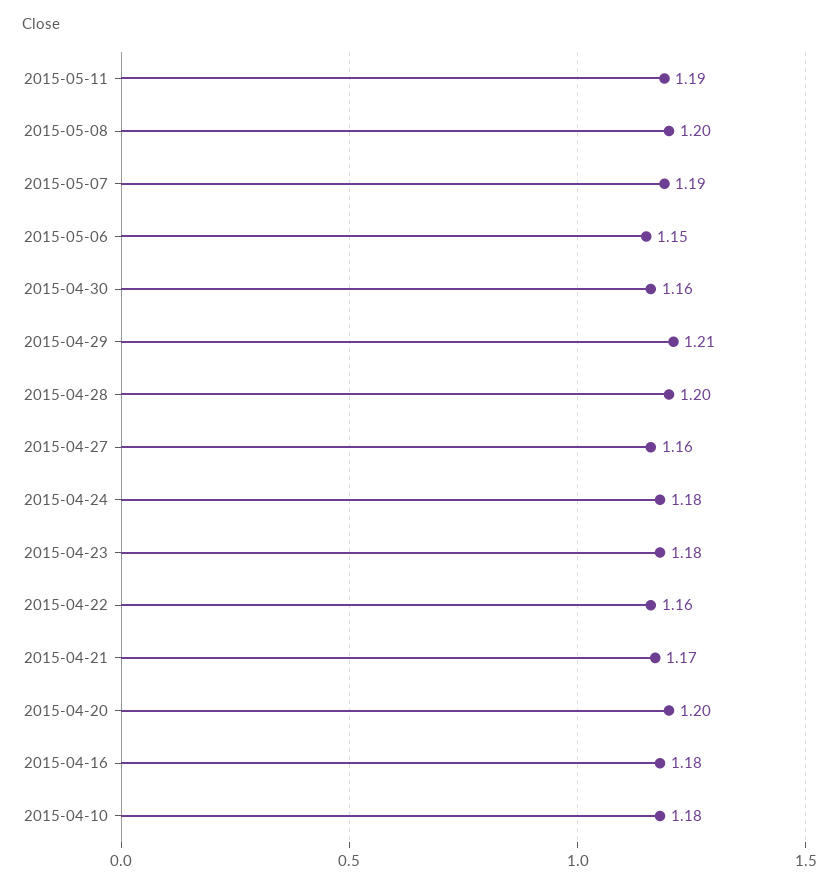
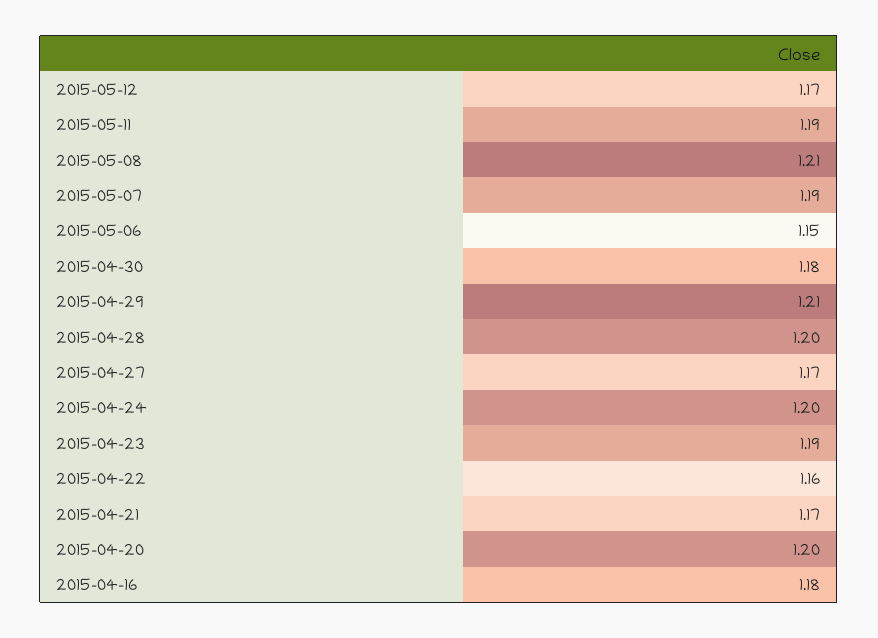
2015-05-08: 1.2 -> 1.21
2015-04-30: 1.16 -> 1.18
2015-04-27: 1.16 -> 1.17
2015-04-24: 1.18 -> 1.2
2015-04-23: 1.18 -> 1.19
2015-04-10: 1.18 -> none
2015-05-12: none -> 1.17

